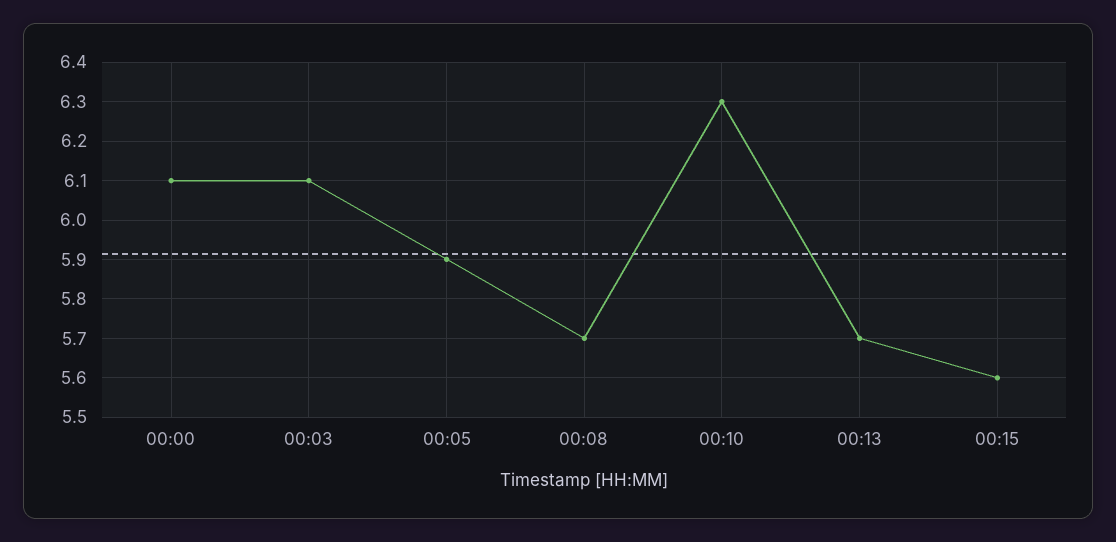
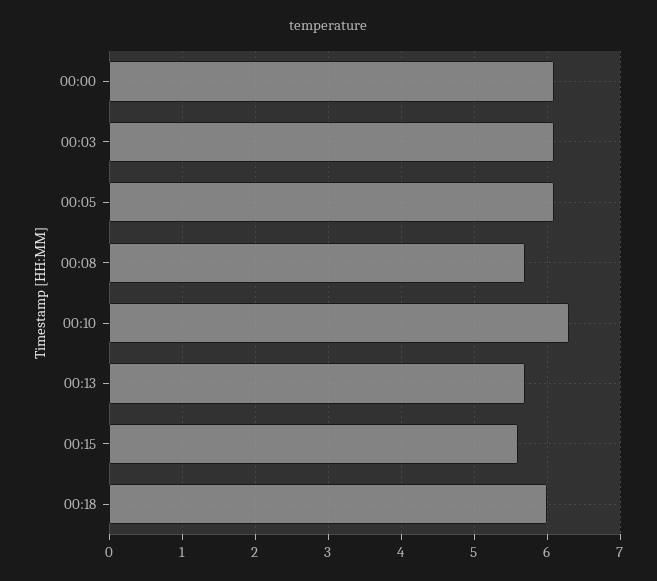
00:05: 5.9 -> 6.1
00:18: none -> 6

